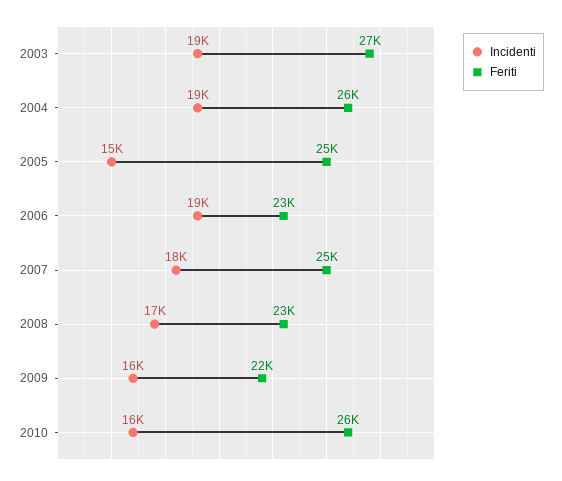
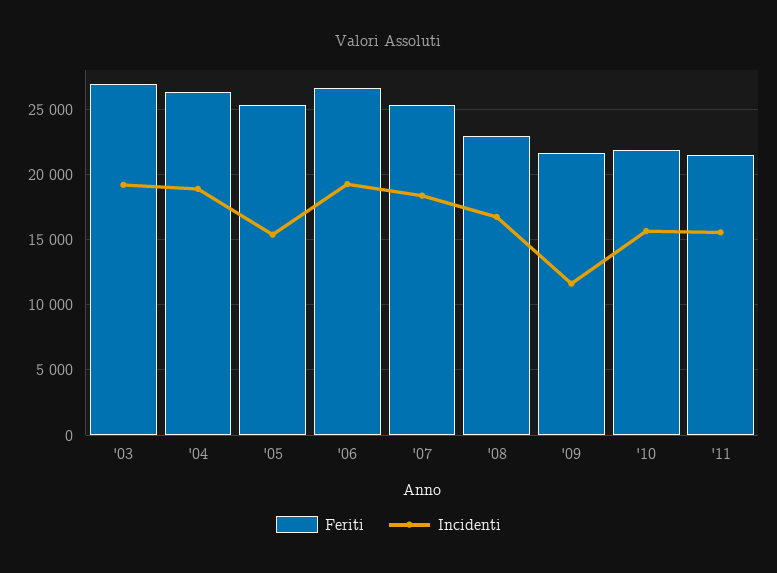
Feriti, 2006: 23000 -> 26500
Incidenti, 2009: 16000 -> 11500
Feriti, 2010: 26000 -> 22000
Feriti, '11: none -> 21500
Incidenti, '11: none -> 15500

